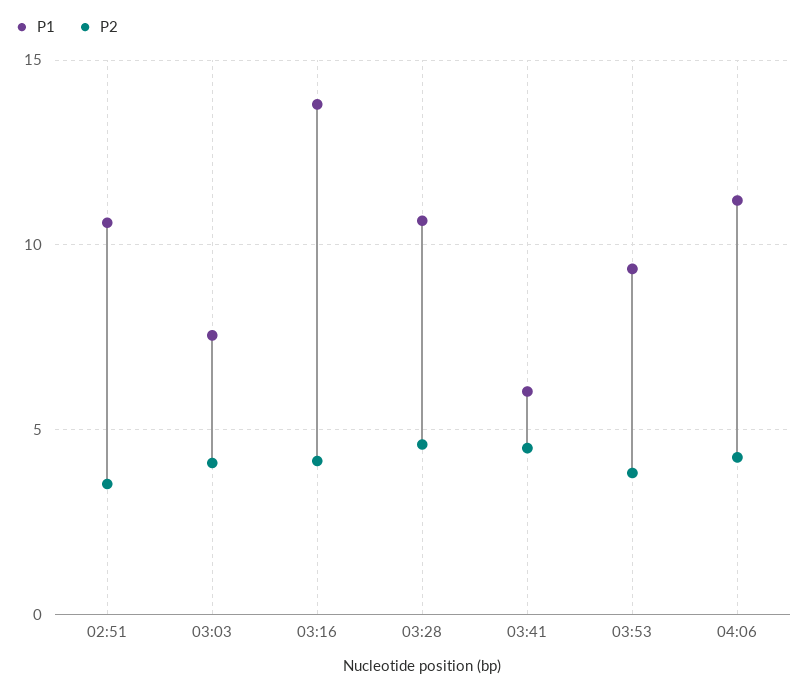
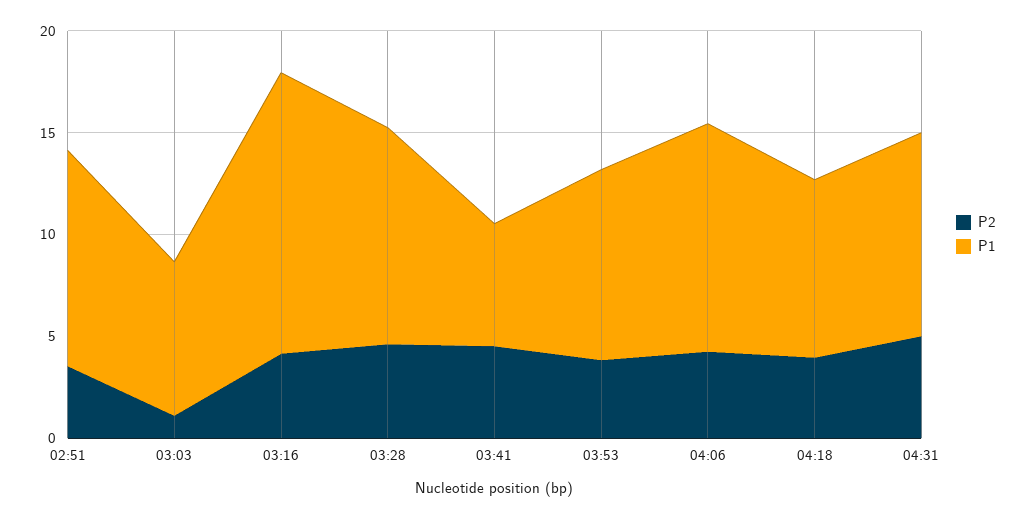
P2, 03:03: 4 -> 1
P2, 04:18: none -> 4
P1, 04:18: none -> 9
P2, 04:31: none -> 5
P1, 04:31: none -> 10

